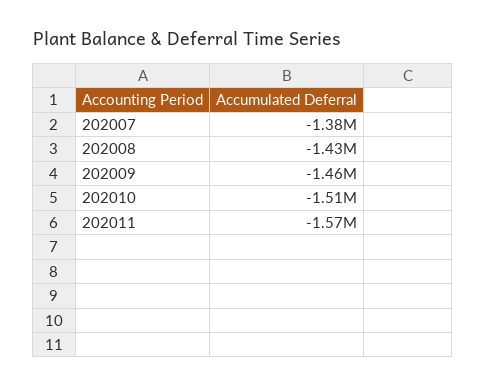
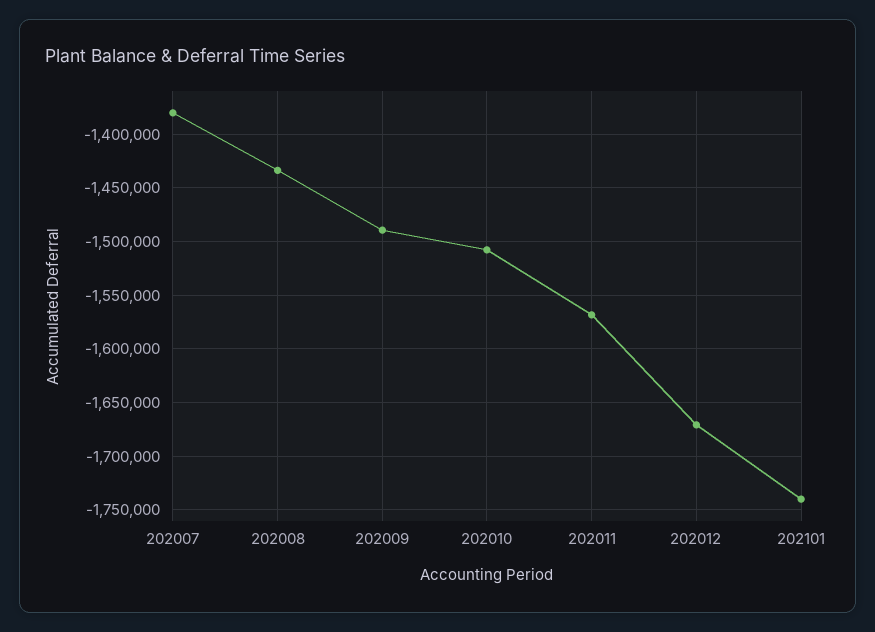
202009: -1460000 -> -1490000
202012: none -> -1670000
202101: none -> -1740000

